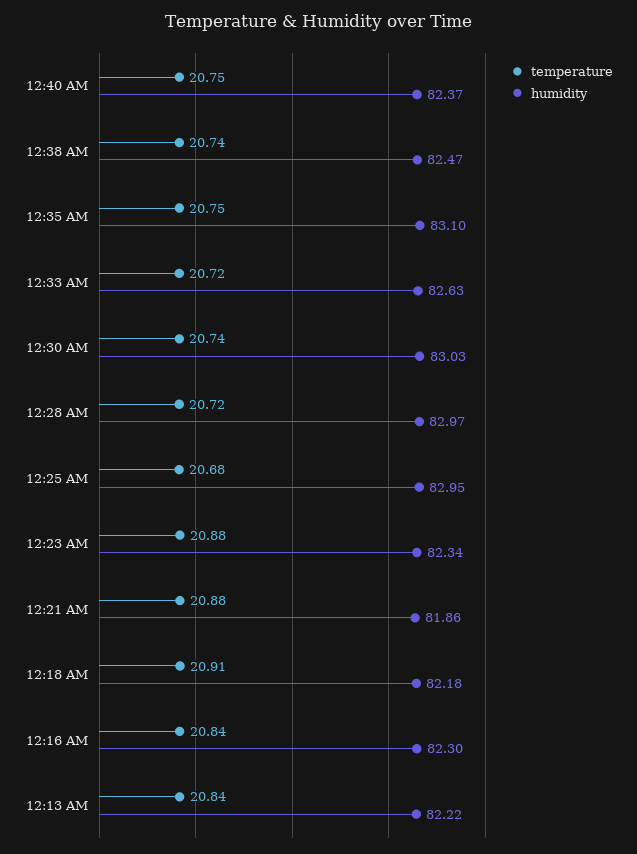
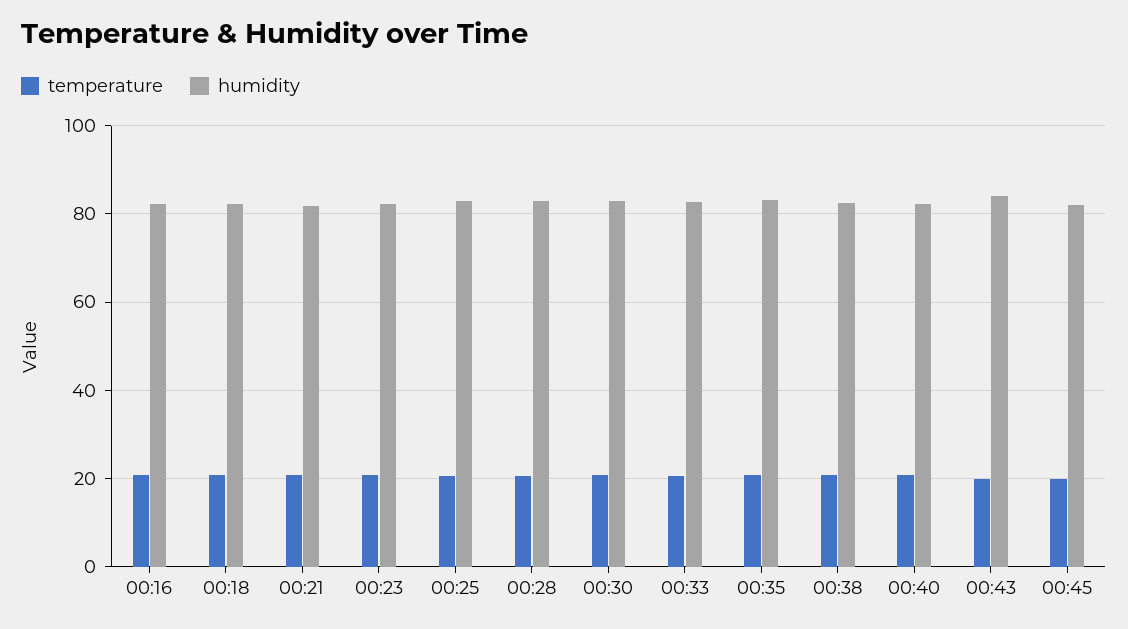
temperature, 12:13 AM: 20.84 -> none
humidity, 12:13 AM: 82.22 -> none
temperature, 00:43: none -> 20
humidity, 00:43: none -> 84
temperature, 00:45: none -> 20
humidity, 00:45: none -> 82

